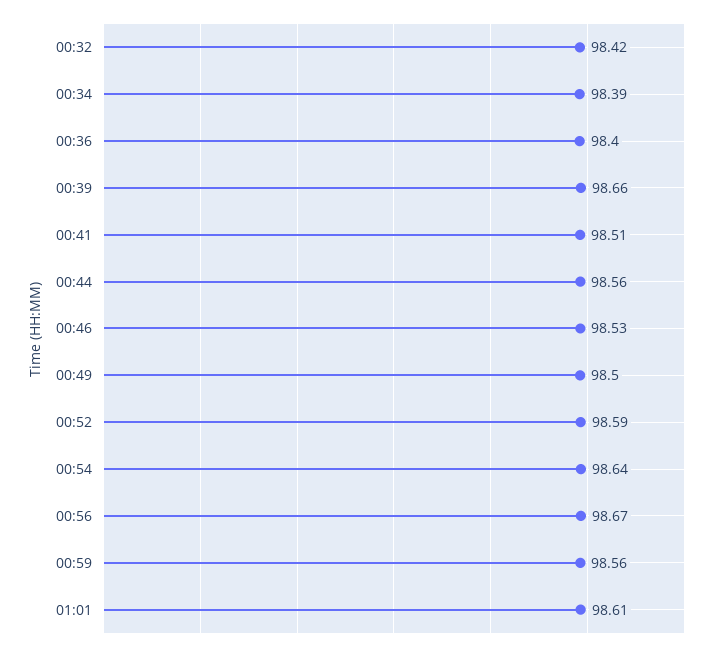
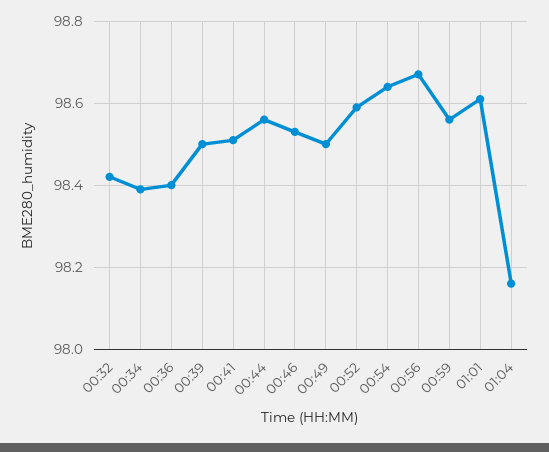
00:39: 98.66 -> 98.5
01:04: none -> 98.15

